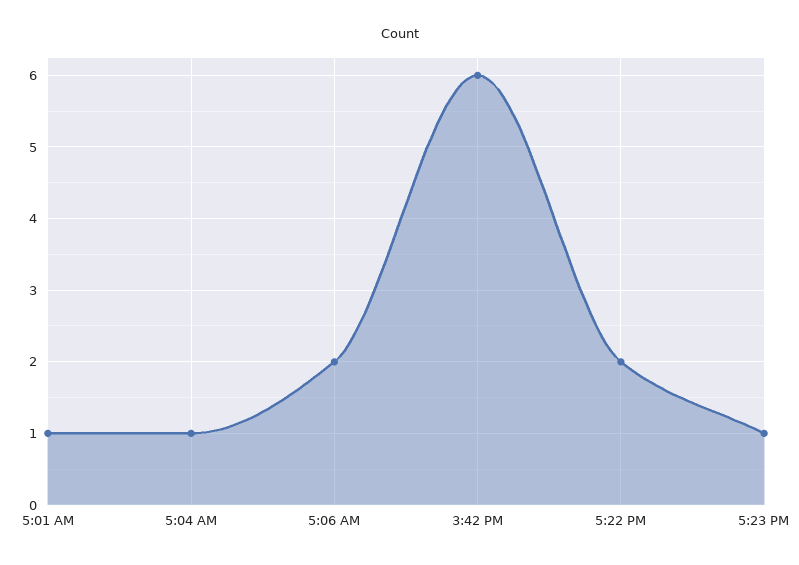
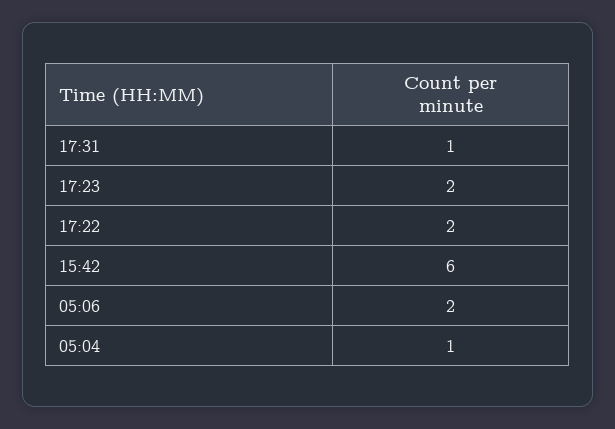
5:01 AM: 1 -> none
5:23 PM: 1 -> 2
17:31: none -> 1

